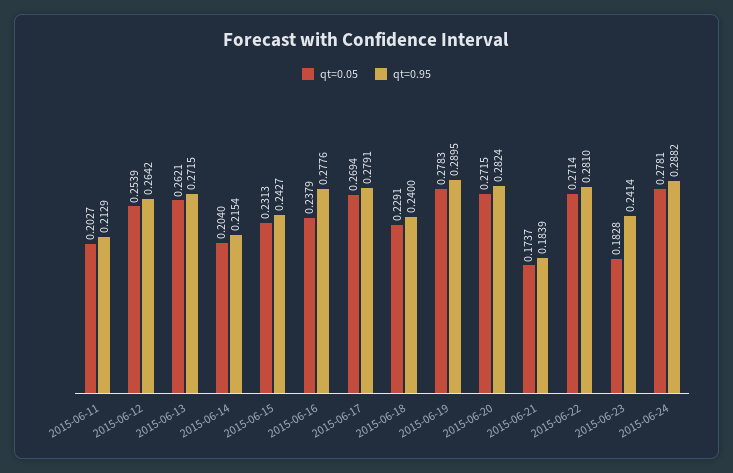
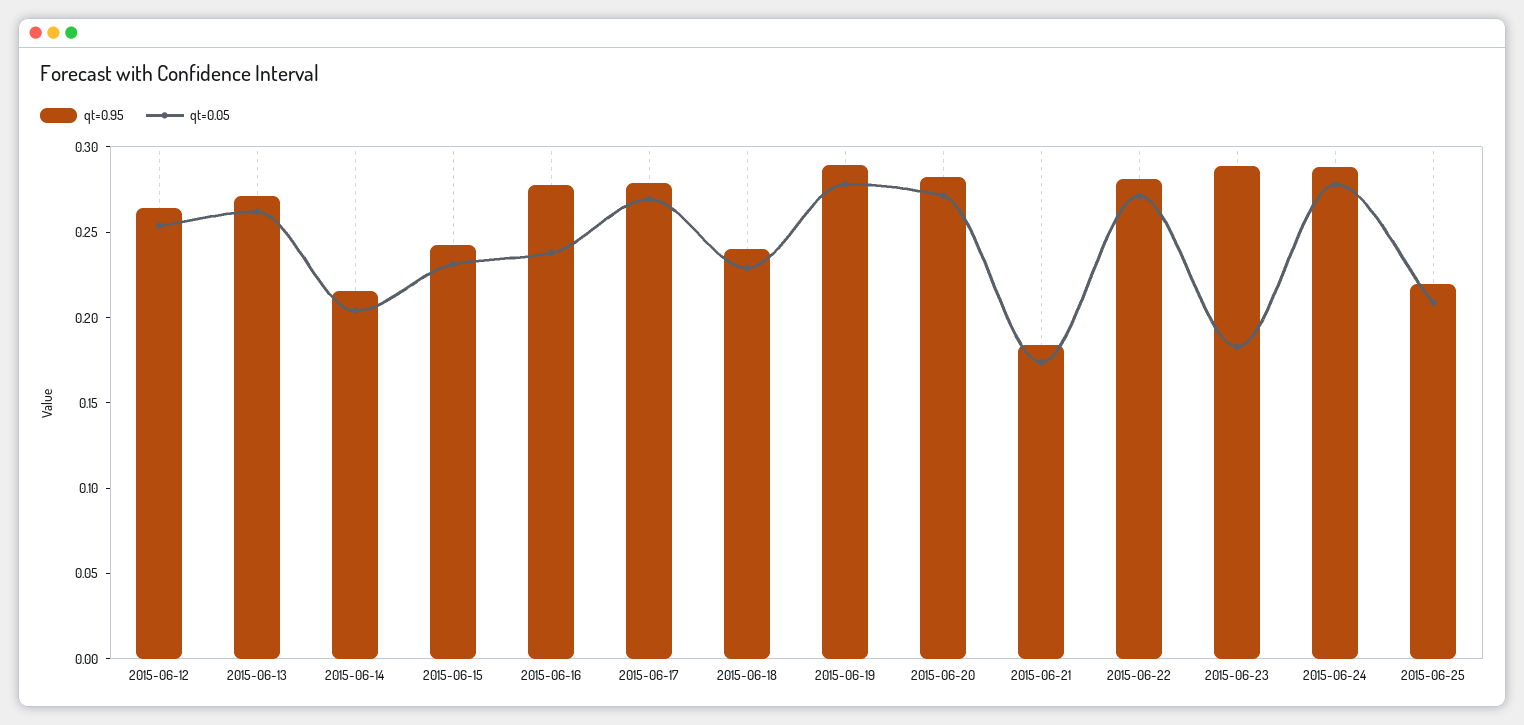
qt=0.05, 2015-06-11: 0.2027 -> none
qt=0.95, 2015-06-11: 0.2129 -> none
qt=0.95, 2015-06-23: 0.2414 -> 0.29
qt=0.95, 2015-06-25: none -> 0.22
qt=0.05, 2015-06-25: none -> 0.21

